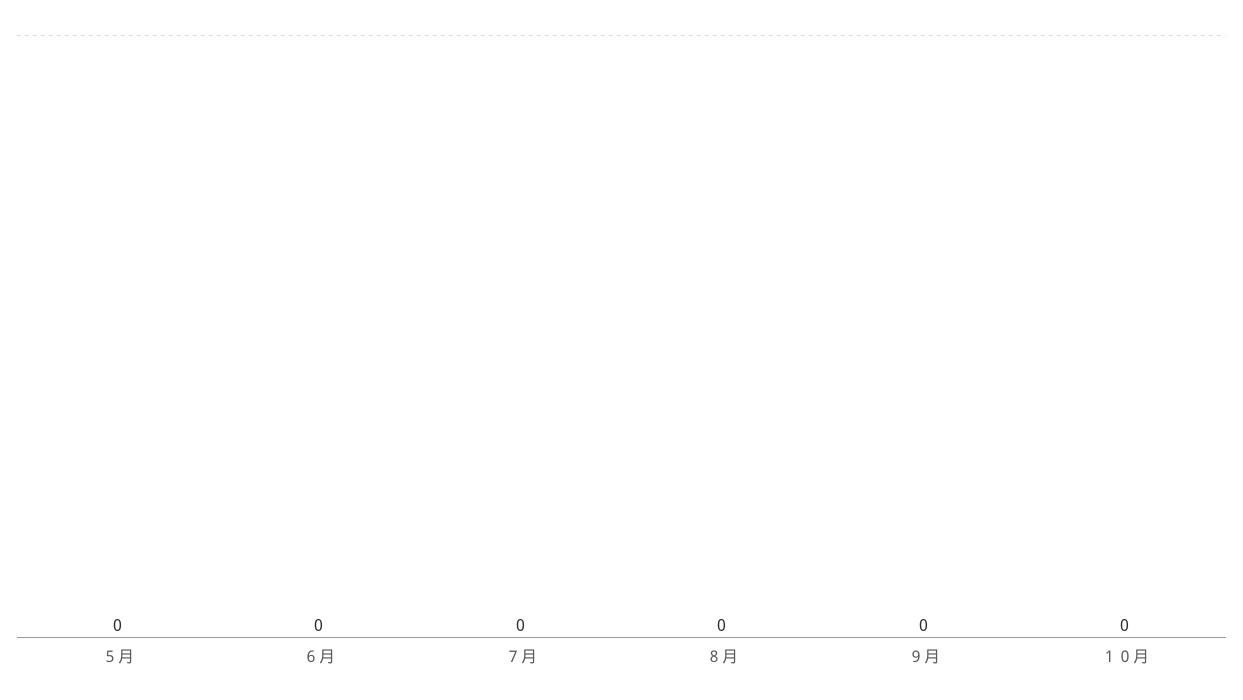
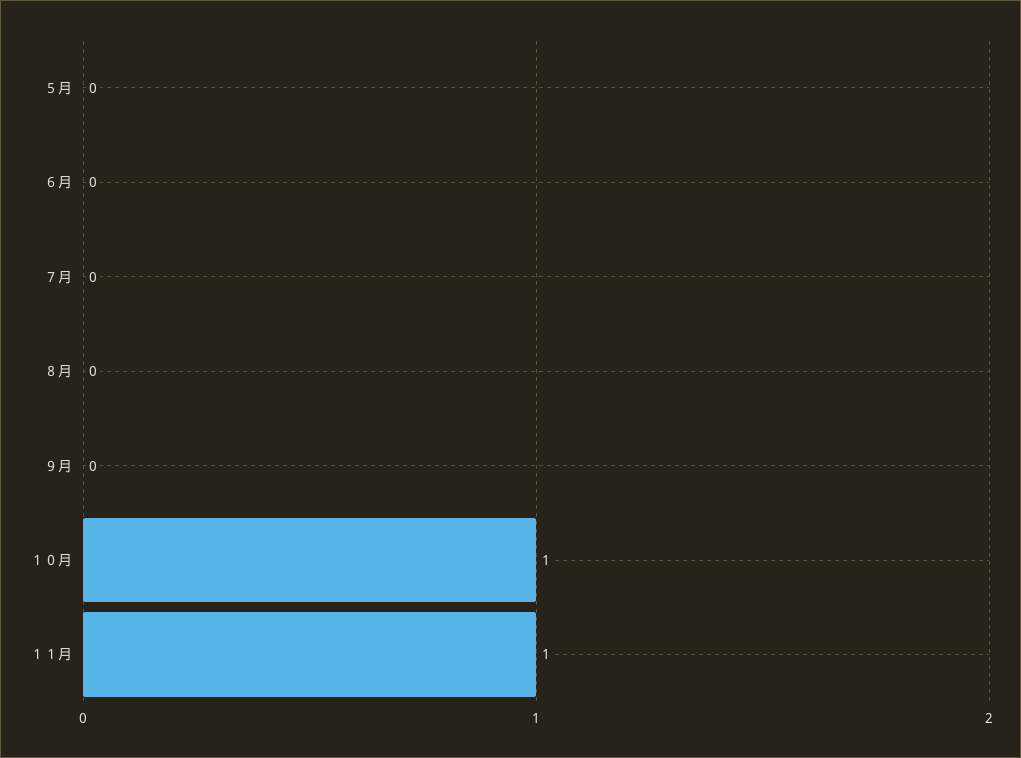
１０月: 0 -> 1
１１月: none -> 1

